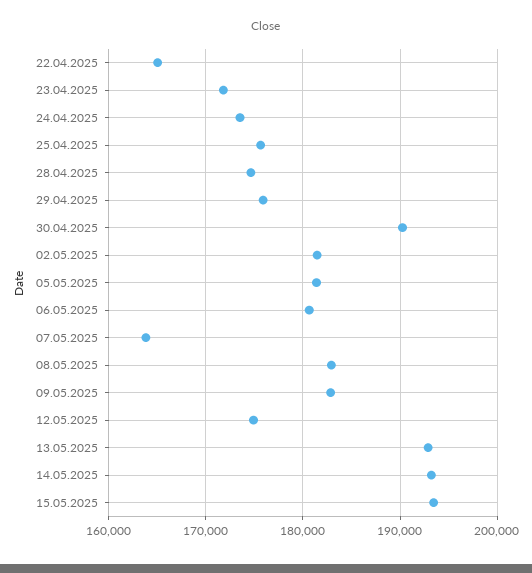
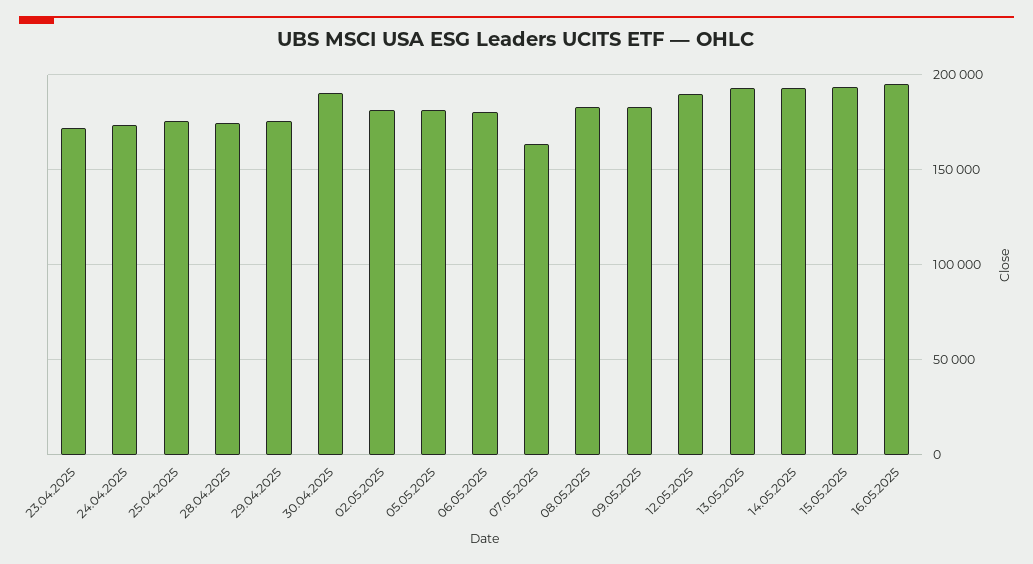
22.04.2025: 165000 -> none
12.05.2025: 175000 -> 190000
16.05.2025: none -> 195000

